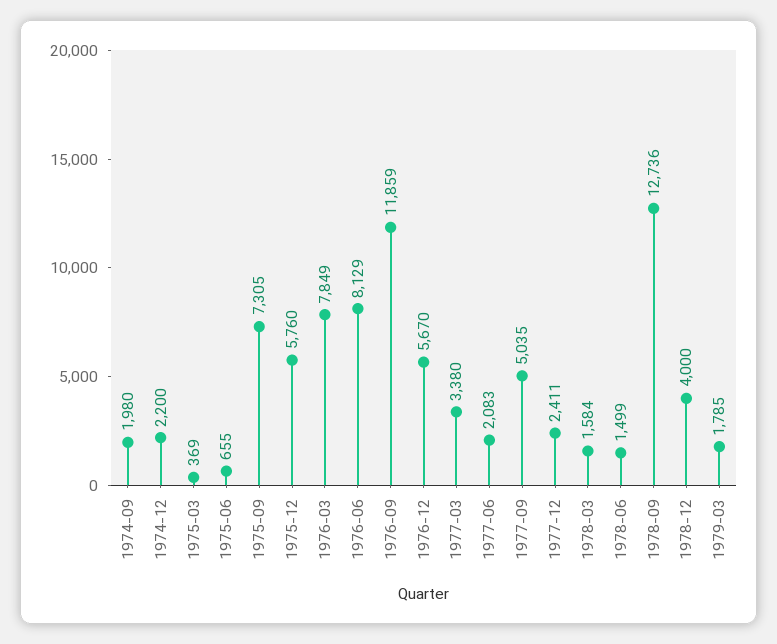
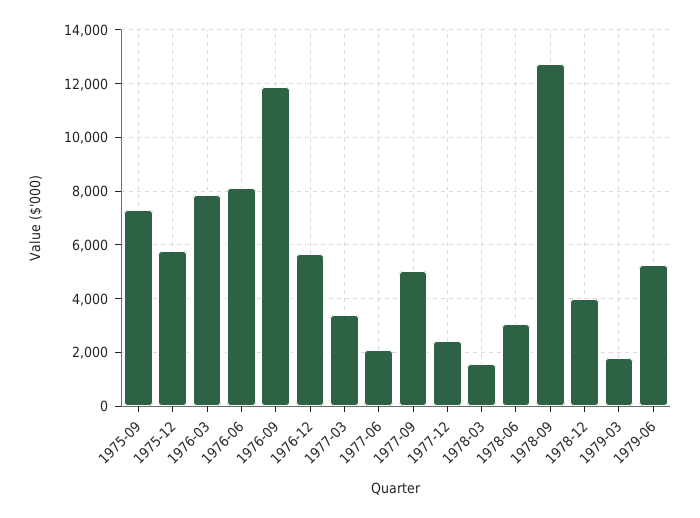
1974-09: 1980 -> none
1974-12: 2200 -> none
1975-03: 369 -> none
1975-06: 655 -> none
1978-06: 1499 -> 3000
1979-06: none -> 5250

